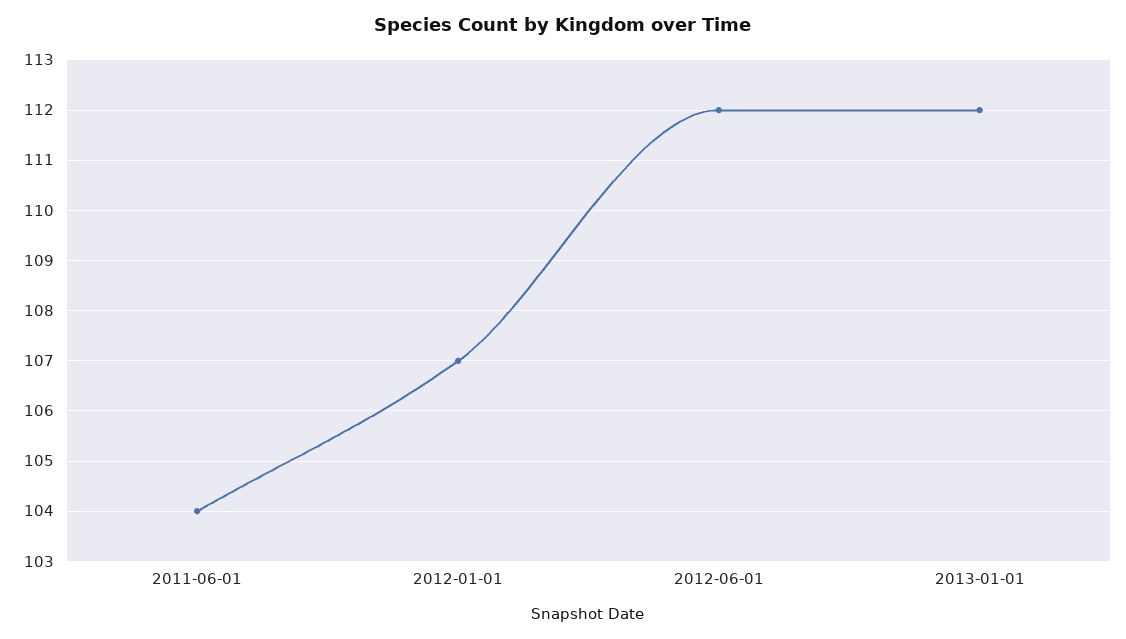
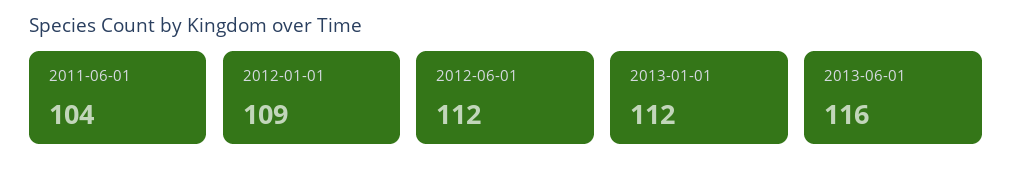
2012-01-01: 107 -> 109
2013-06-01: none -> 116

